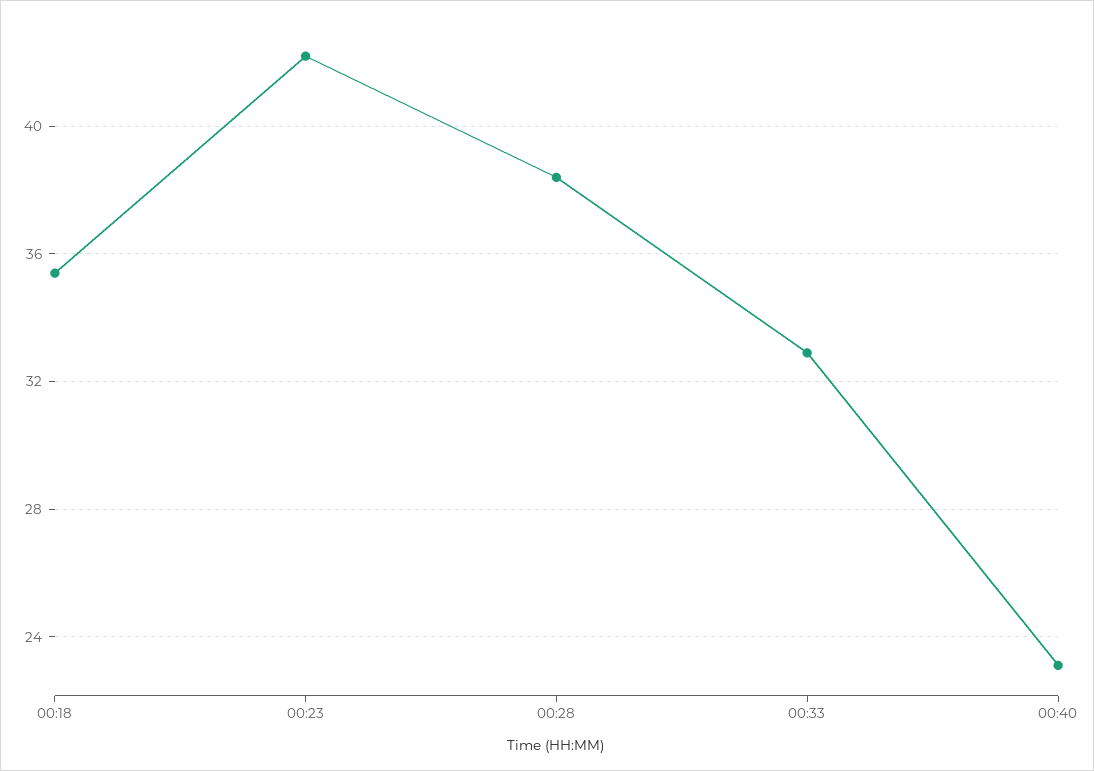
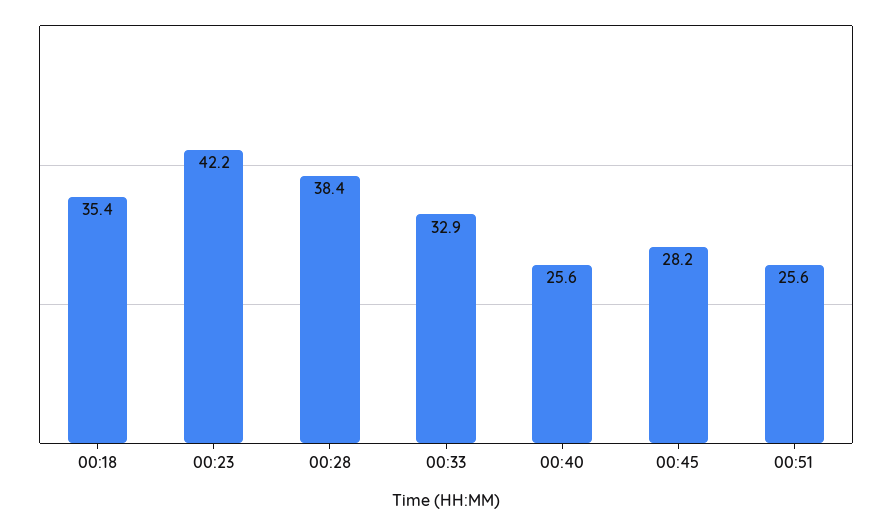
00:40: 23 -> 25.6
00:45: none -> 28.2
00:51: none -> 25.6

